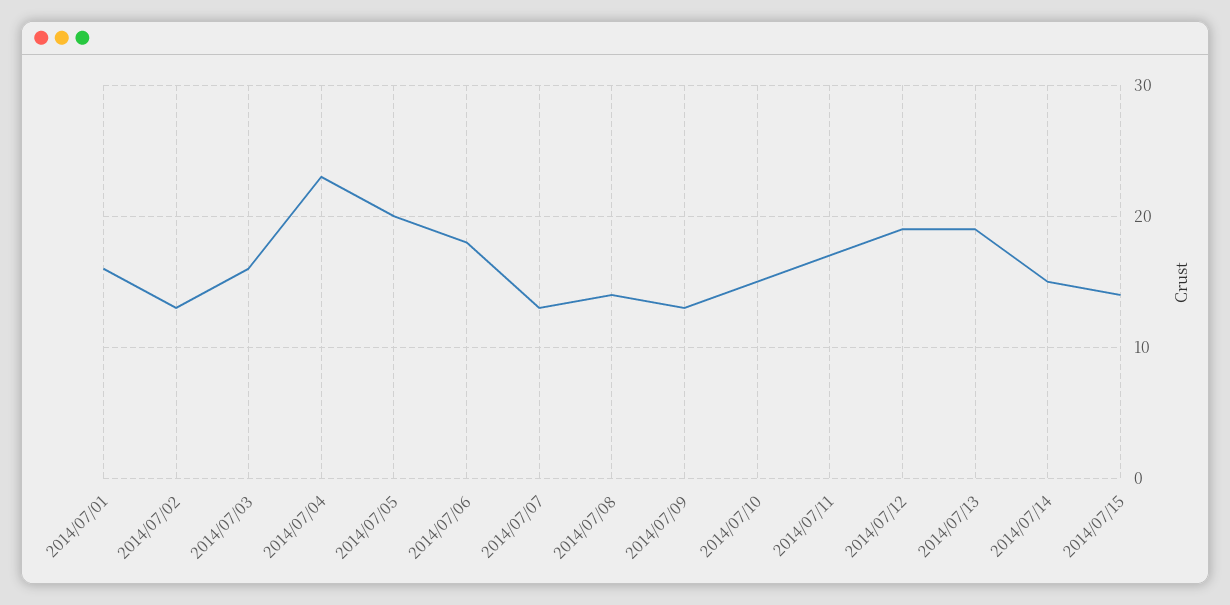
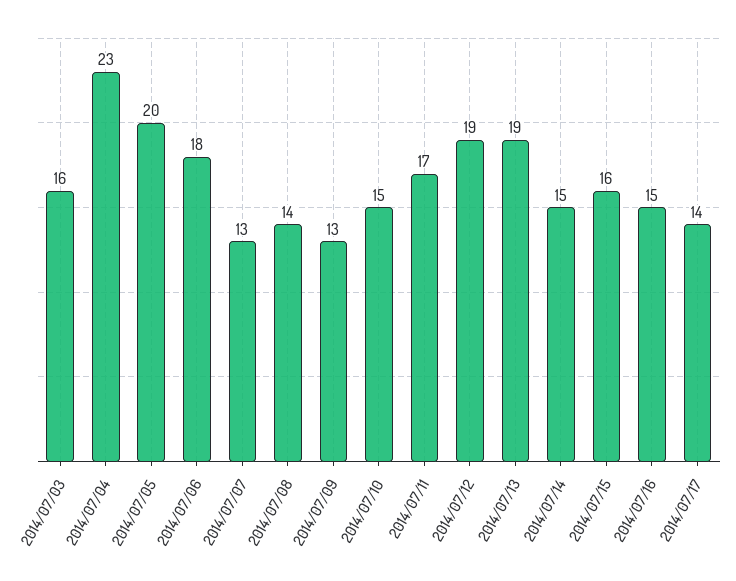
2014/07/01: 16 -> none
2014/07/02: 13 -> none
2014/07/15: 14 -> 16
2014/07/16: none -> 15
2014/07/17: none -> 14

